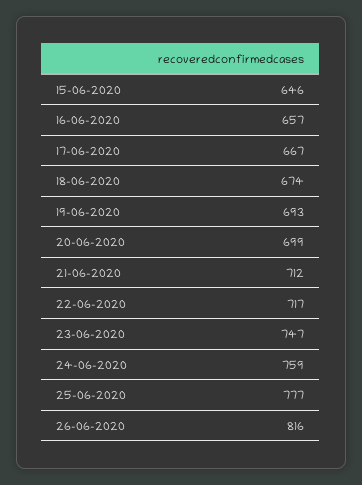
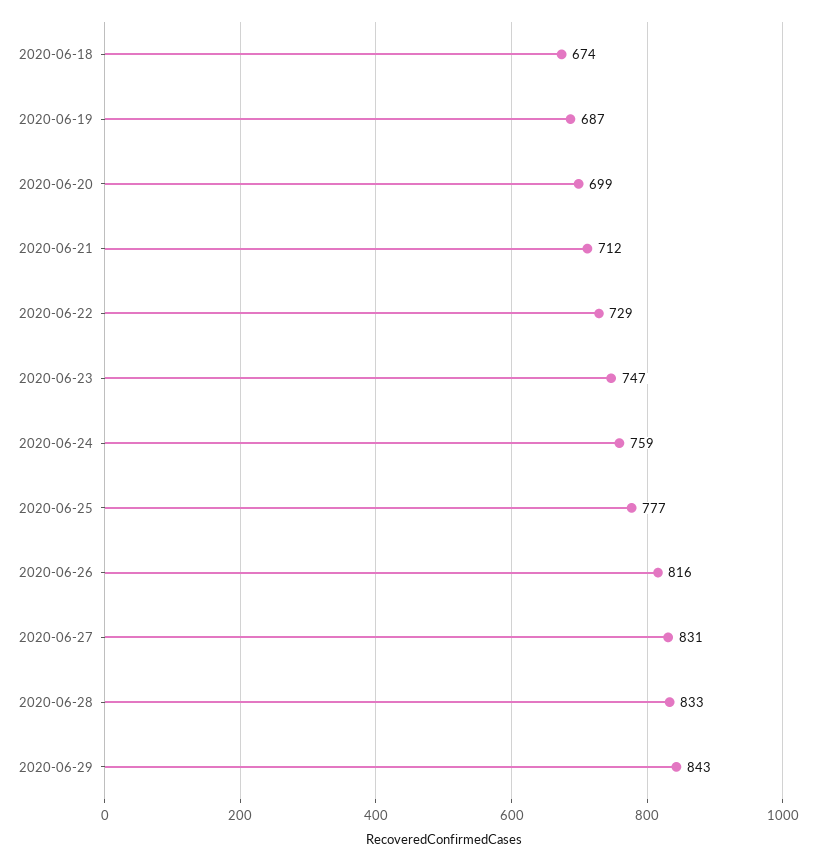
15-06-2020: 646 -> none
16-06-2020: 657 -> none
17-06-2020: 667 -> none
19-06-2020: 693 -> 687
22-06-2020: 717 -> 729
2020-06-27: none -> 831
2020-06-28: none -> 833
2020-06-29: none -> 843

